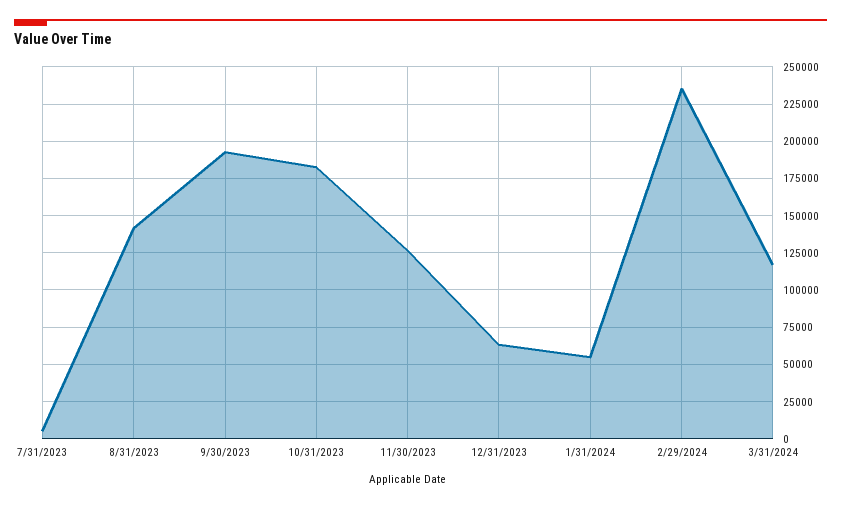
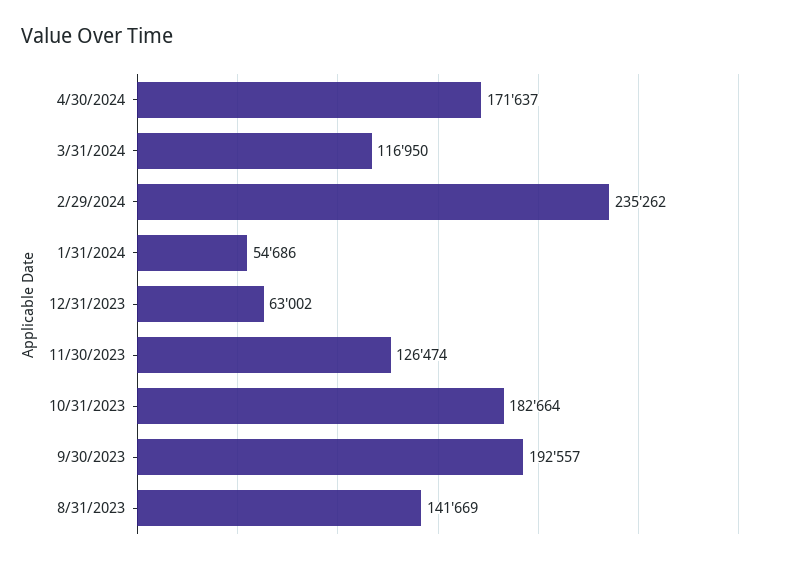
7/31/2023: 5000 -> none
4/30/2024: none -> 171637

